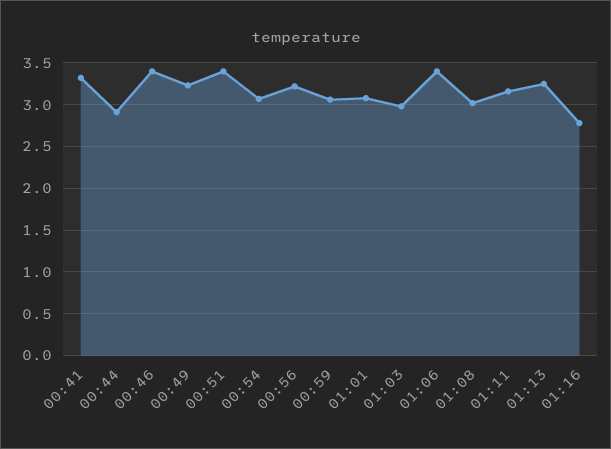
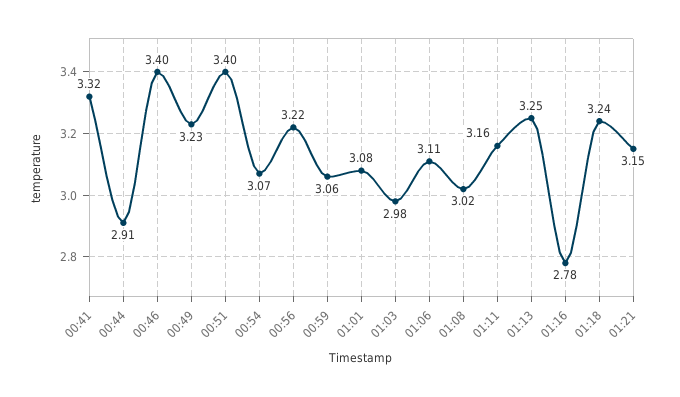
01:06: 3.4 -> 3.11
01:18: none -> 3.24
01:21: none -> 3.15

